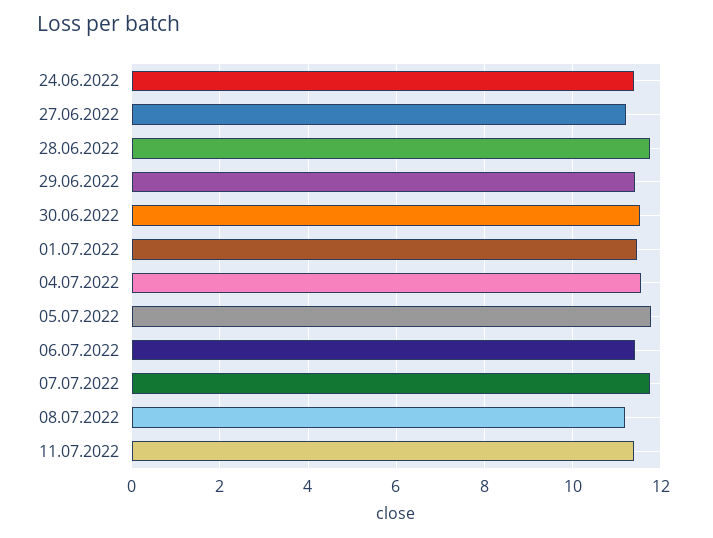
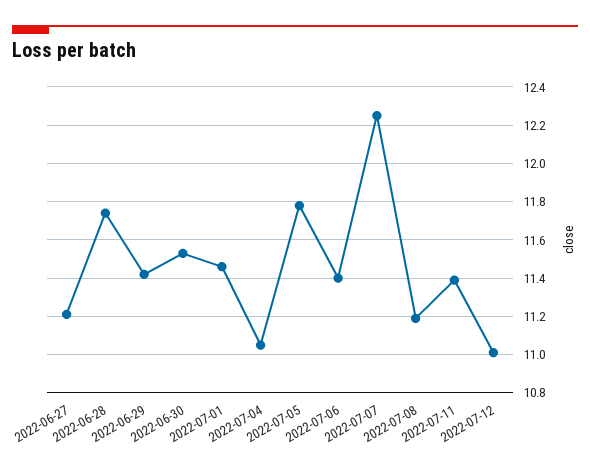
24.06.2022: 11.4 -> none
04.07.2022: 11.6 -> 11.05
07.07.2022: 11.8 -> 12.25
2022-07-12: none -> 11

